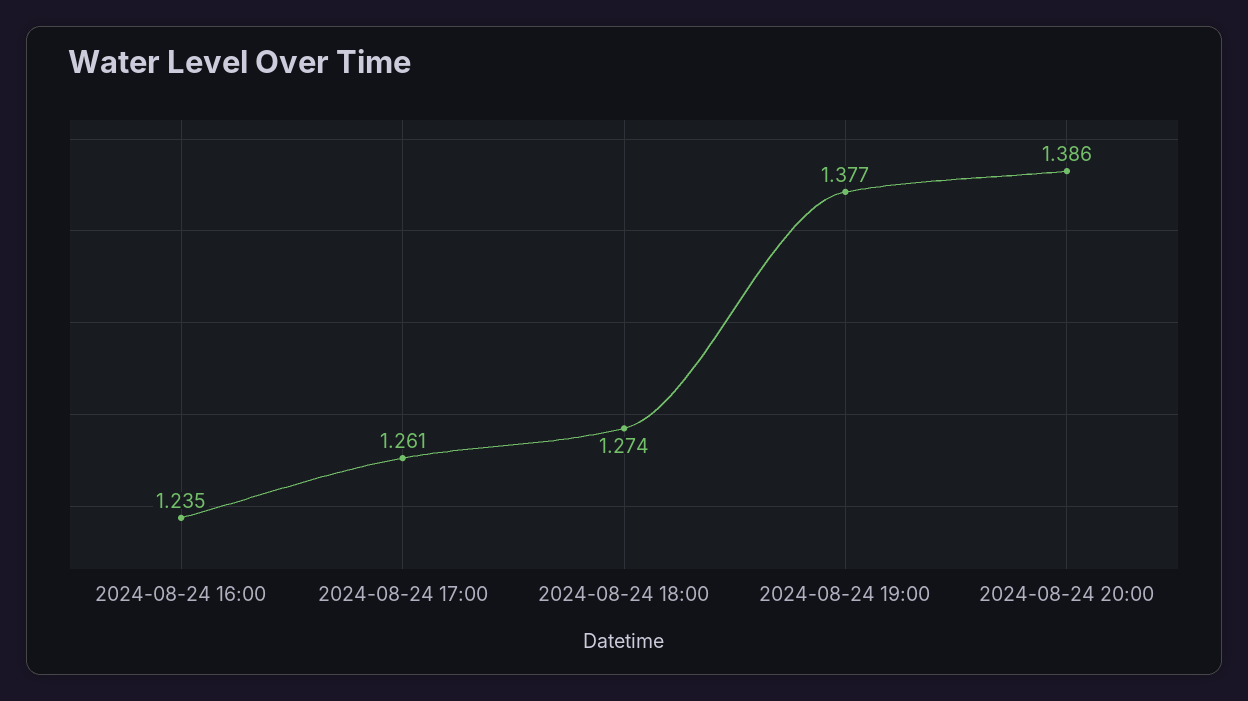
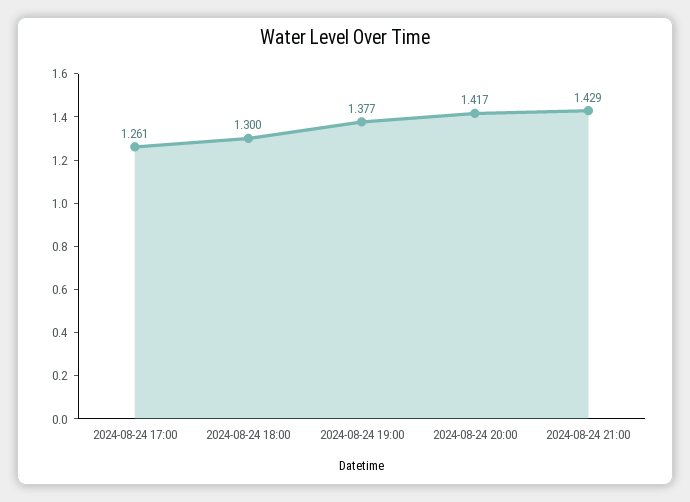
2024-08-24 16:00: 1.235 -> none
2024-08-24 18:00: 1.274 -> 1.3
2024-08-24 20:00: 1.386 -> 1.417
2024-08-24 21:00: none -> 1.429

